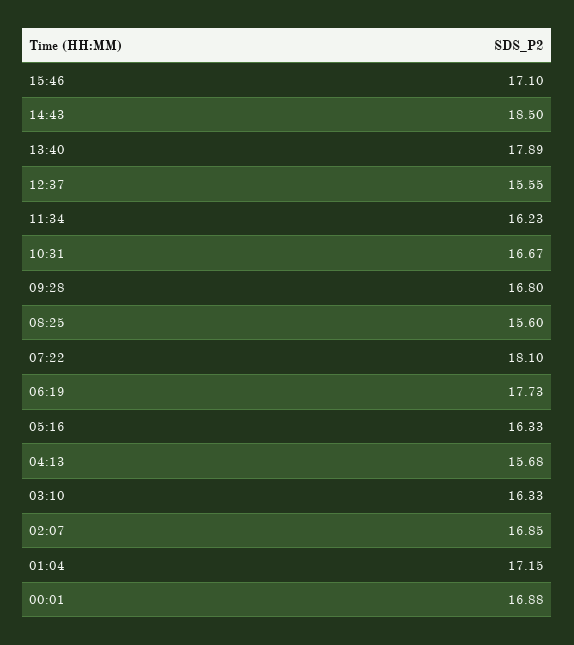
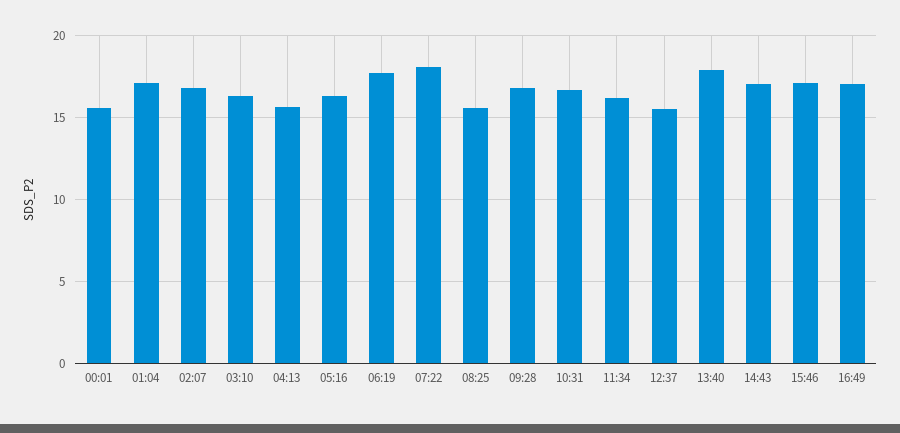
14:43: 18.5 -> 17
00:01: 16.88 -> 15.5
16:49: none -> 17

